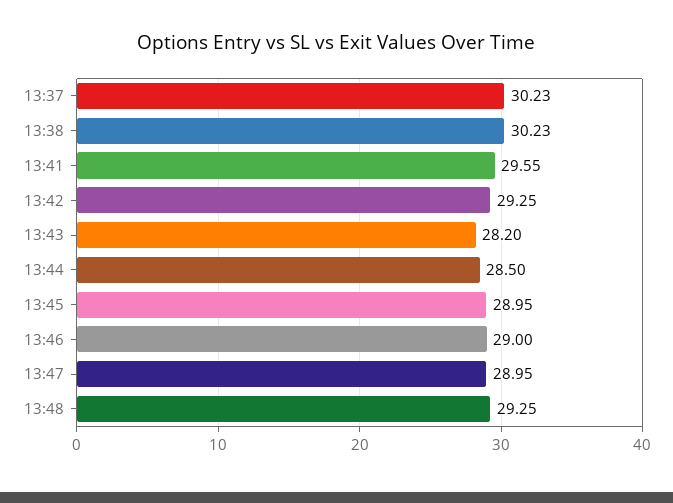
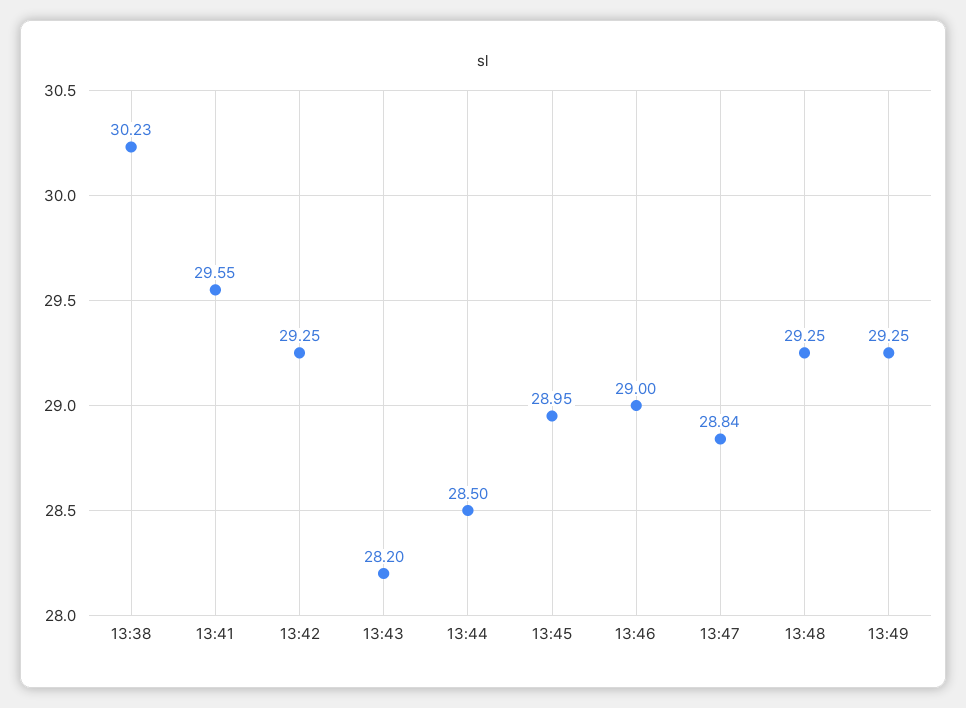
13:37: 30.23 -> none
13:47: 28.95 -> 28.84
13:49: none -> 29.25

